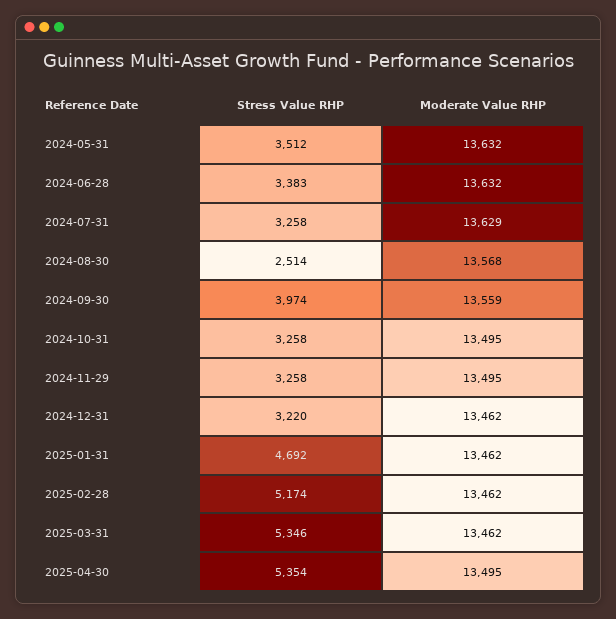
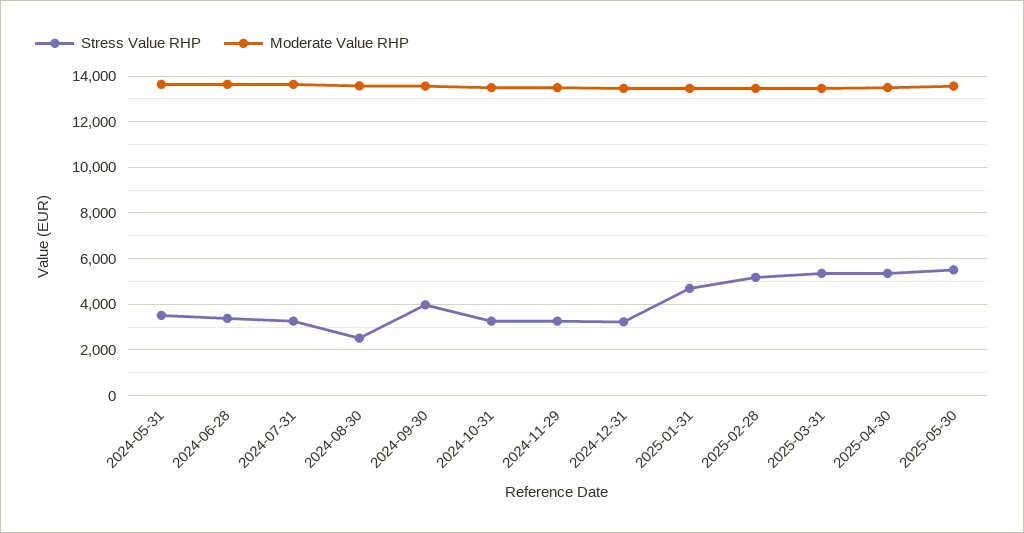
Stress Value RHP, 2025-05-30: none -> 5500
Moderate Value RHP, 2025-05-30: none -> 13500

